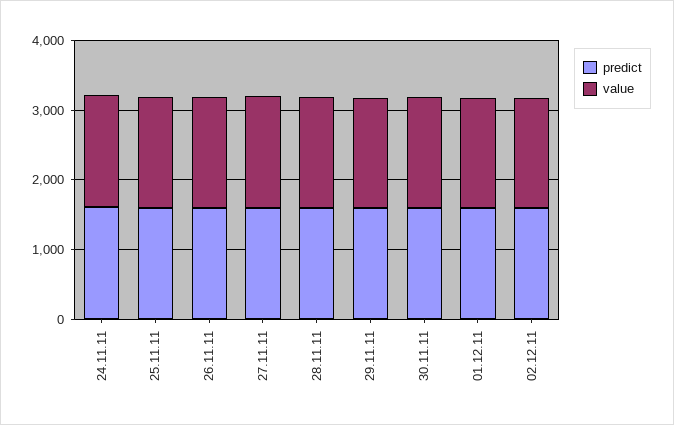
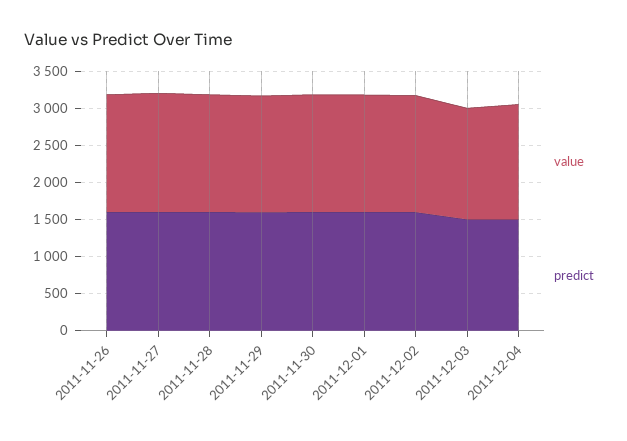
predict, 24.11.11: 1600 -> none
value, 24.11.11: 1600 -> none
predict, 25.11.11: 1600 -> none
value, 25.11.11: 1600 -> none
value, 2011-12-03: none -> 1500
predict, 2011-12-03: none -> 1500
value, 2011-12-04: none -> 1500
predict, 2011-12-04: none -> 1500

